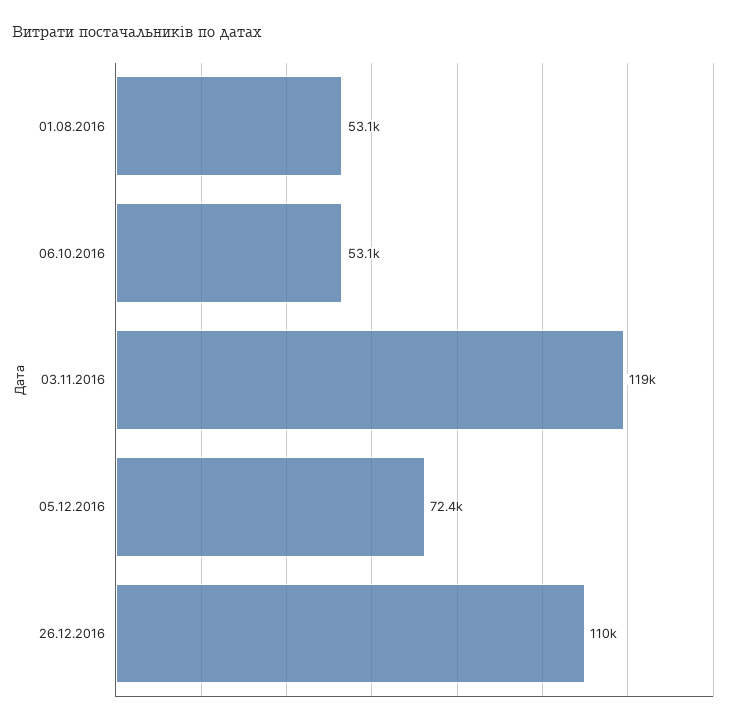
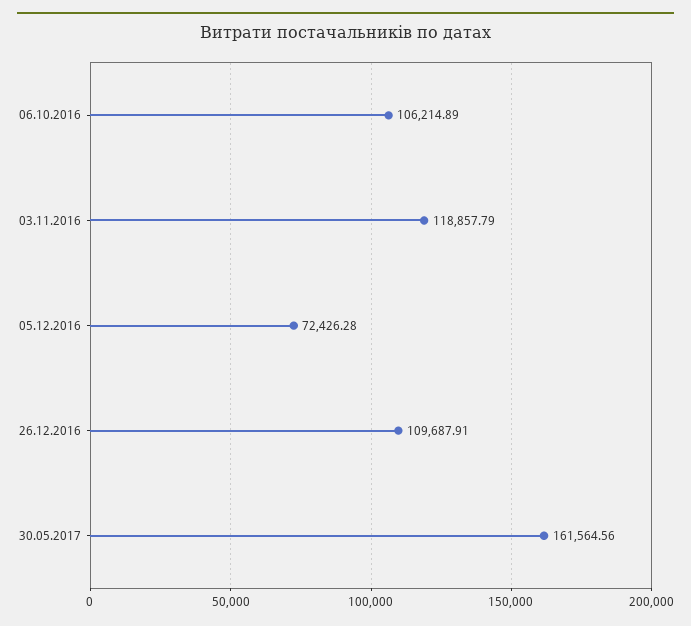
01.08.2016: 53100 -> none
06.10.2016: 53100 -> 106214.89
30.05.2017: none -> 161564.56

